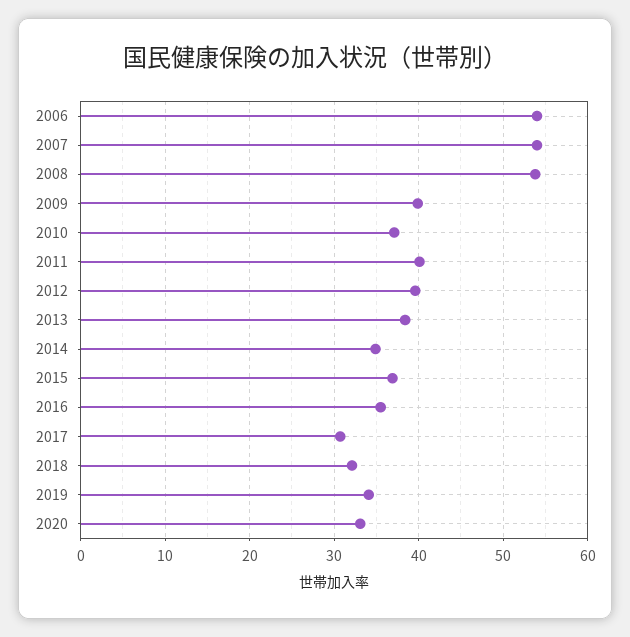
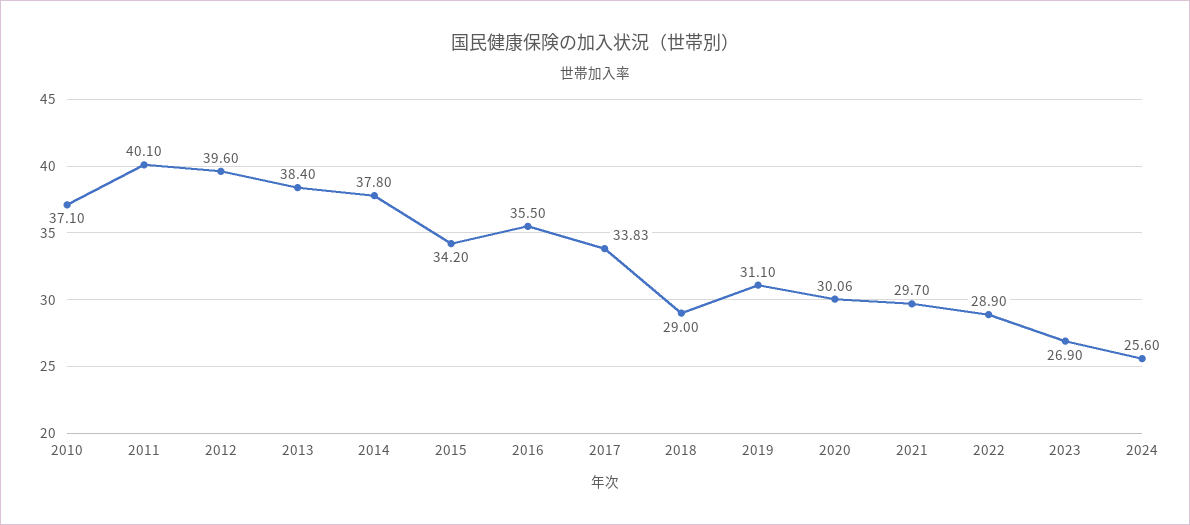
2006: 54 -> none
2007: 54 -> none
2008: 54 -> none
2009: 40 -> none
2014: 35 -> 37.8
2015: 37 -> 34.2
2017: 31 -> 33.83
2018: 32 -> 29
2019: 34 -> 31.1
2020: 33 -> 30.06
2021: none -> 29.7
2022: none -> 28.9
2023: none -> 26.9
2024: none -> 25.6

